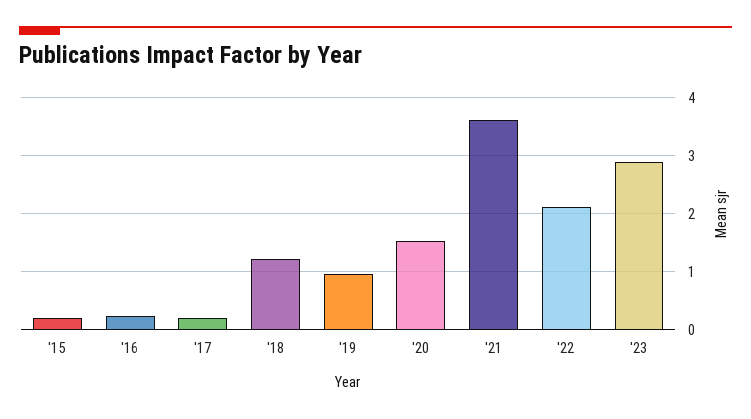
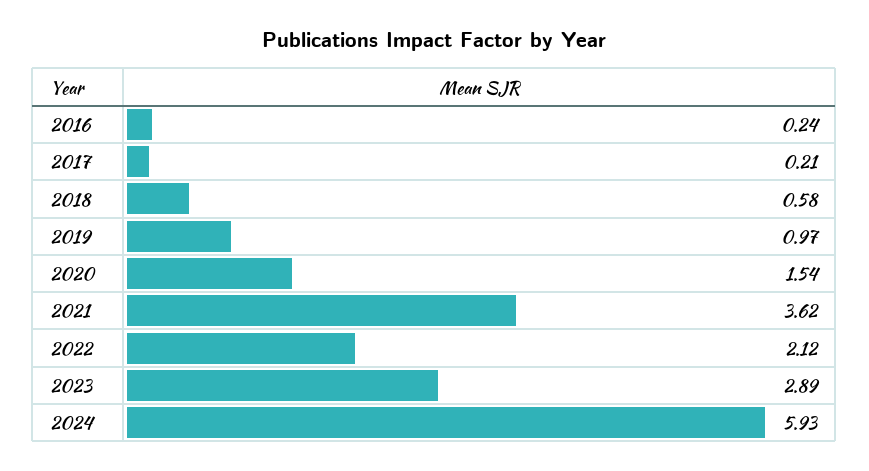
'15: 0.2 -> none
'18: 1.2 -> 0.58
2024: none -> 5.93

